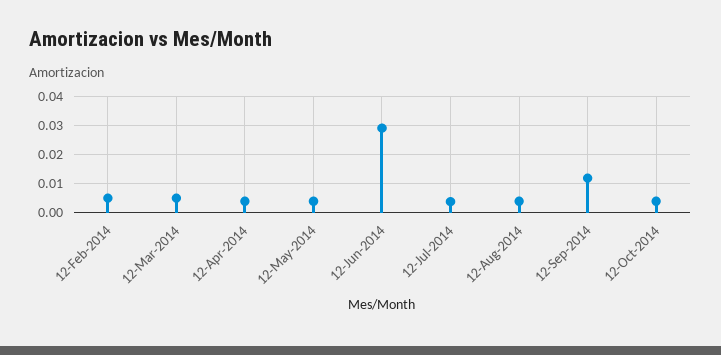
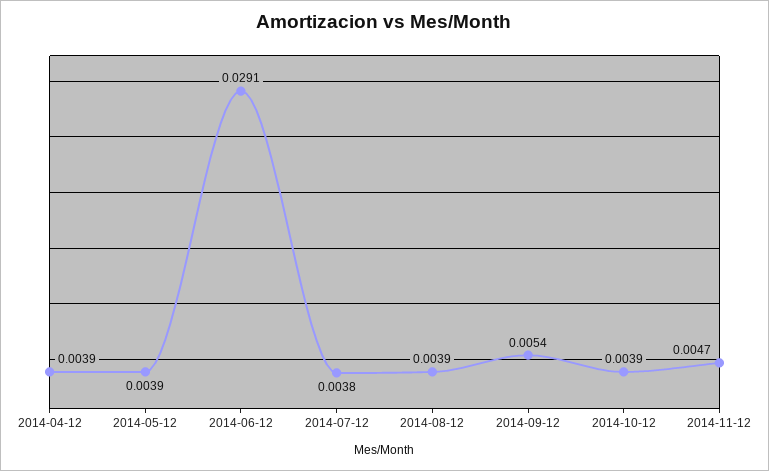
12-Feb-2014: 0.005 -> none
12-Mar-2014: 0.005 -> none
12-Sep-2014: 0.0125 -> 0.0054
2014-11-12: none -> 0.0047

